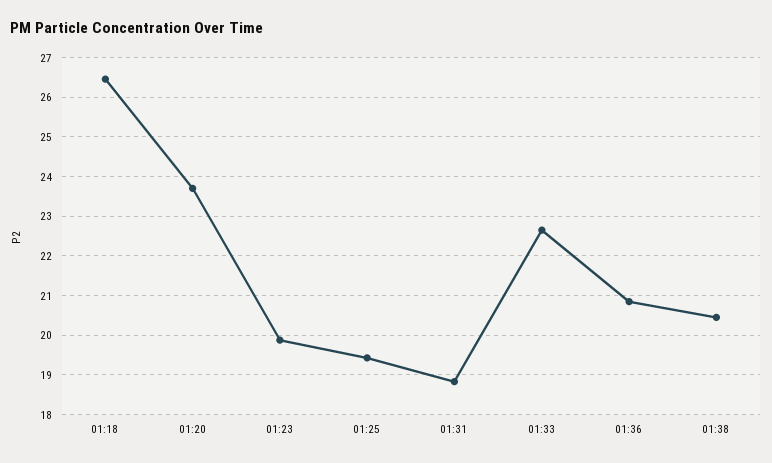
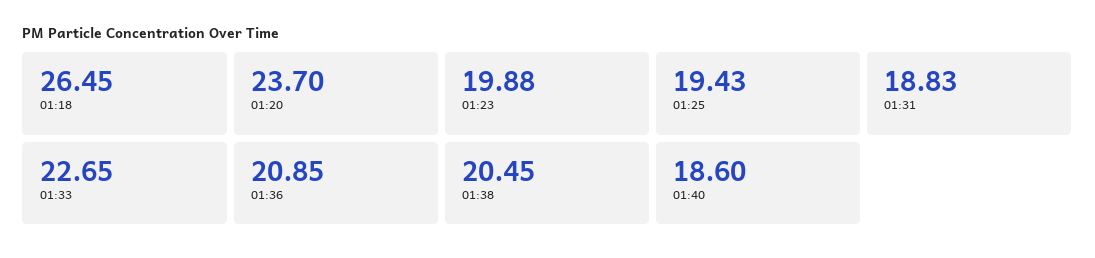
01:40: none -> 18.6

